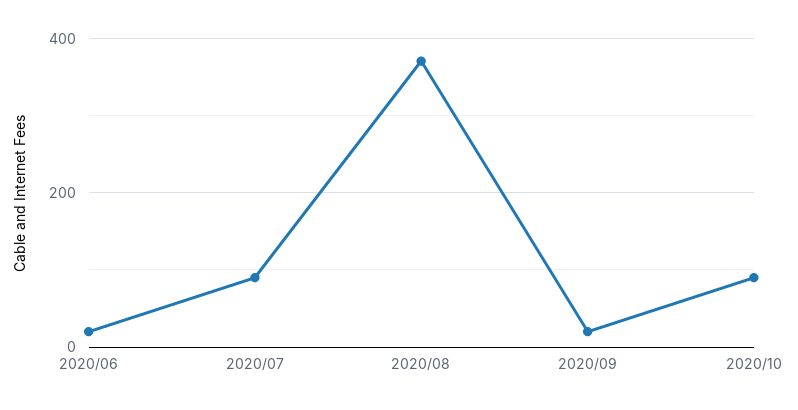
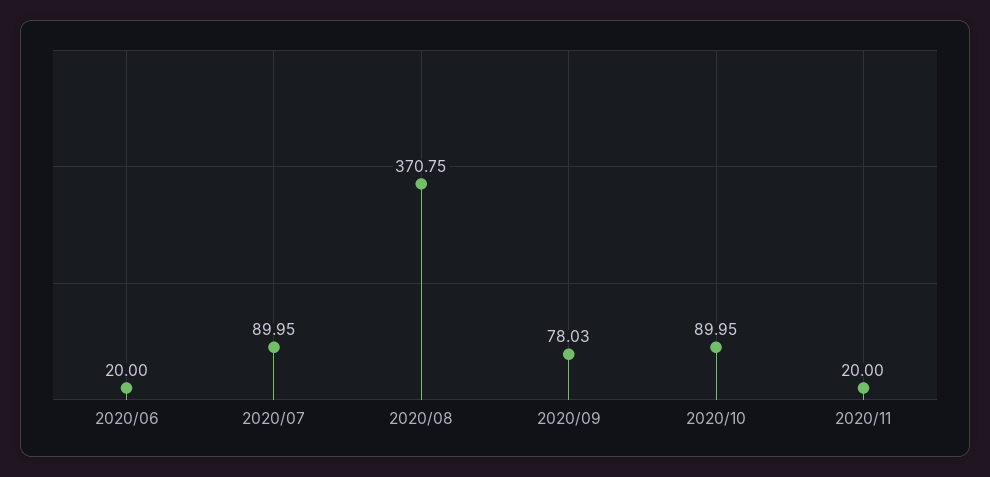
2020/09: 20 -> 78.03
2020/11: none -> 20

